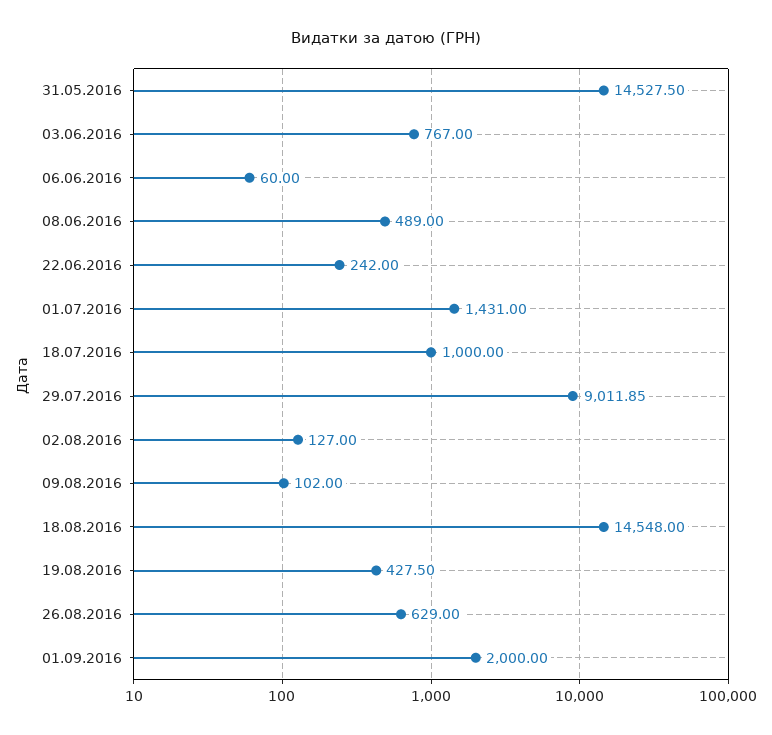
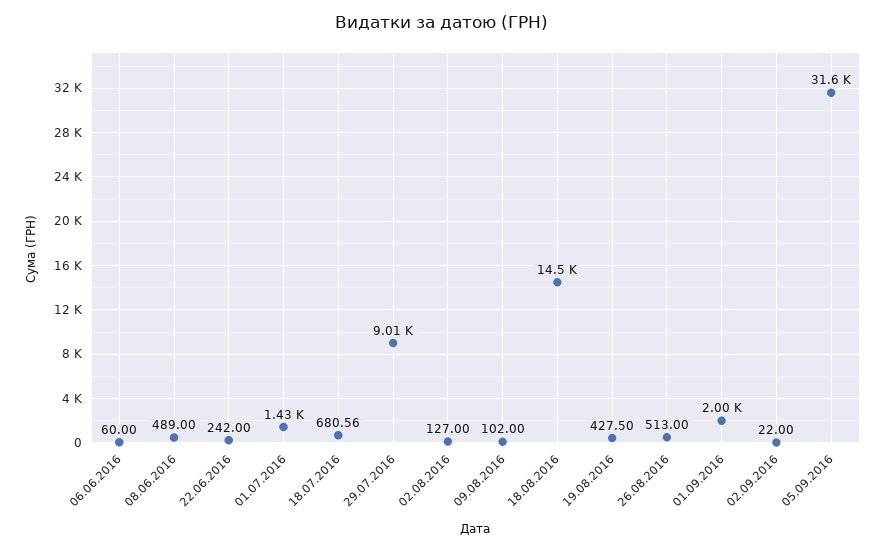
31.05.2016: 14527.5 -> none
03.06.2016: 767 -> none
18.07.2016: 1000 -> 680.56
26.08.2016: 629 -> 513
02.09.2016: none -> 22
05.09.2016: none -> 31600

